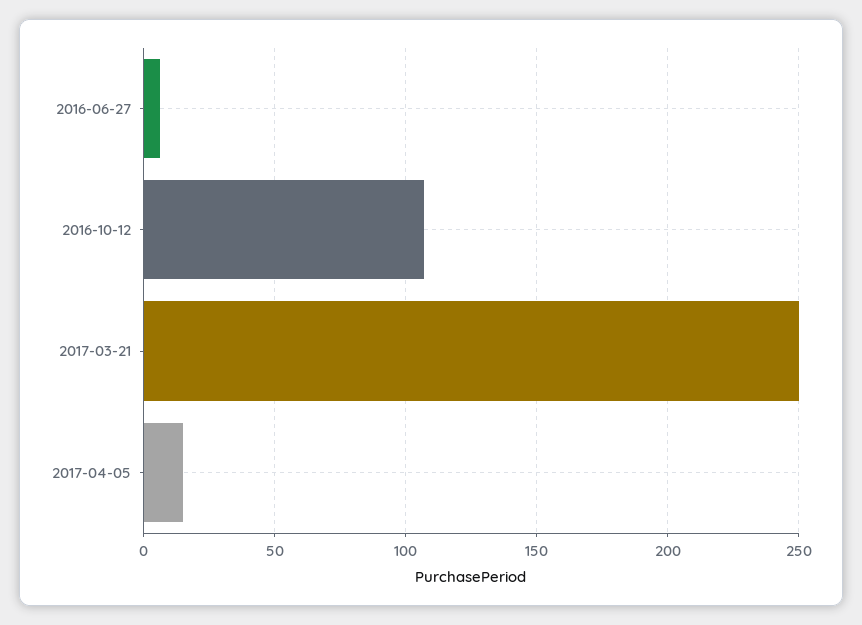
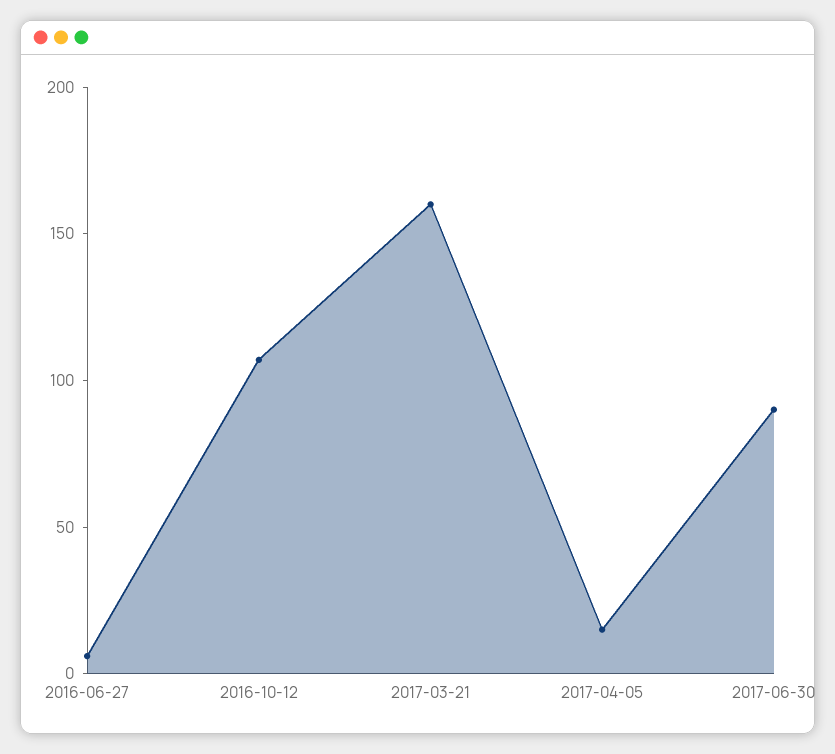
2017-03-21: 250 -> 160
2017-06-30: none -> 90

